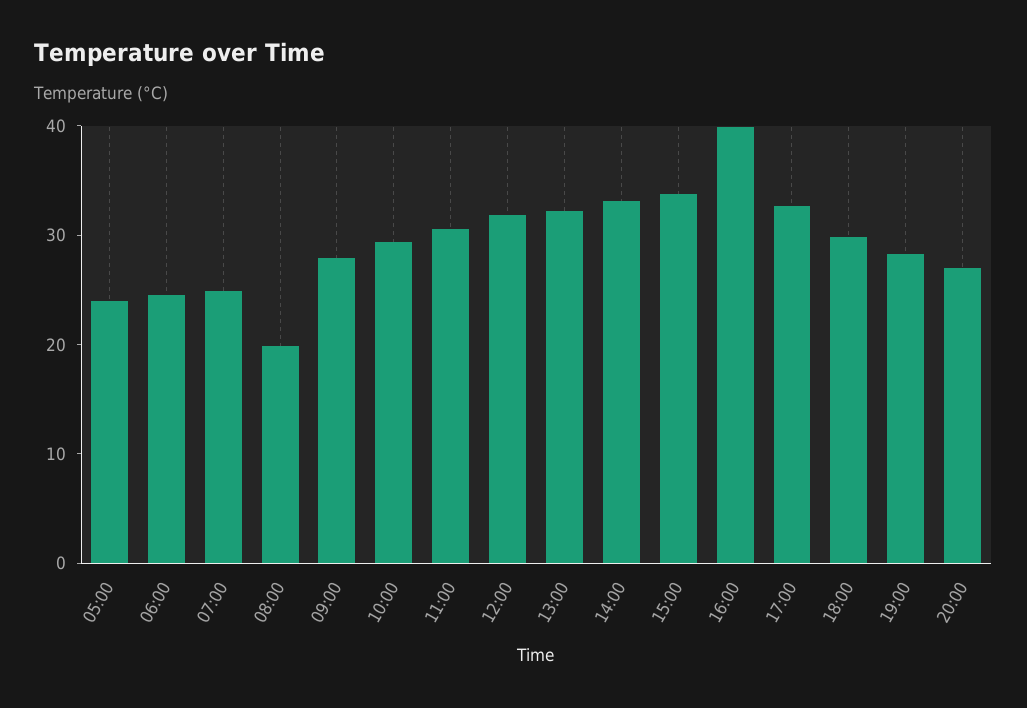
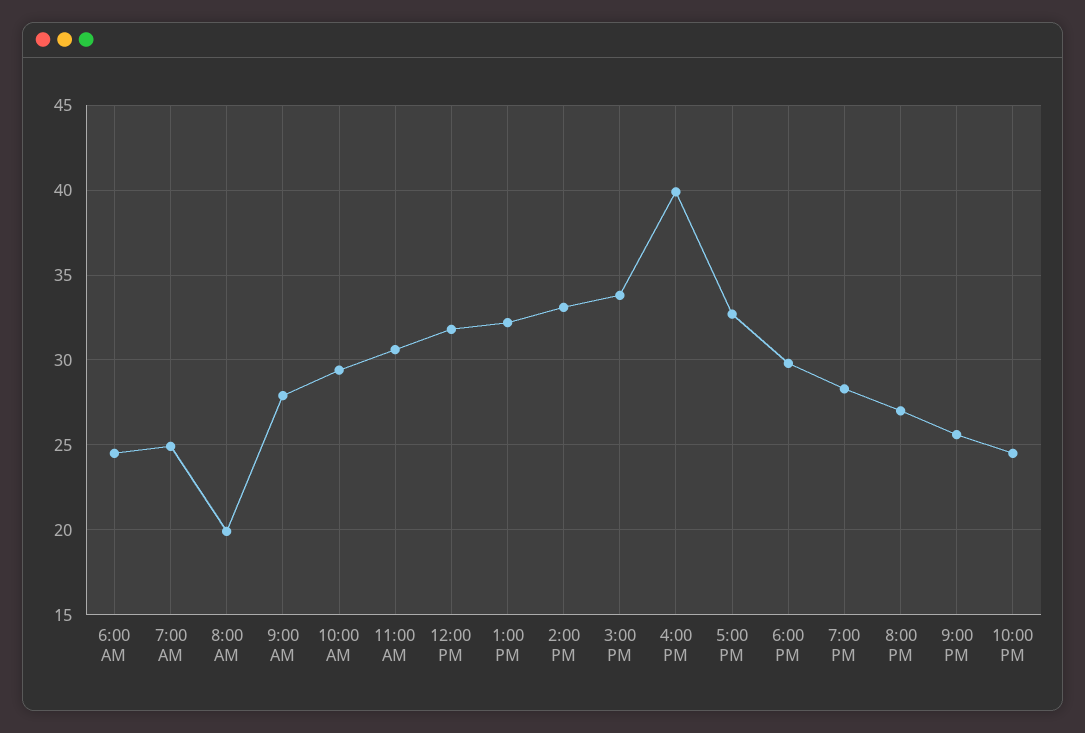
05:00: 24 -> none
9:00 PM: none -> 25.5
10:00 PM: none -> 24.5

